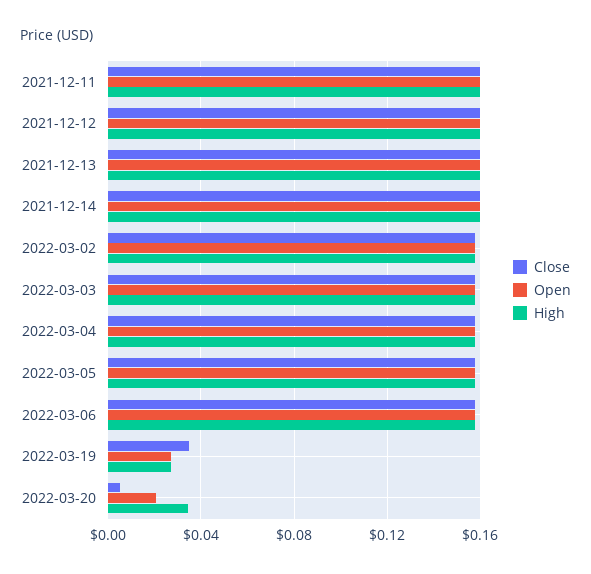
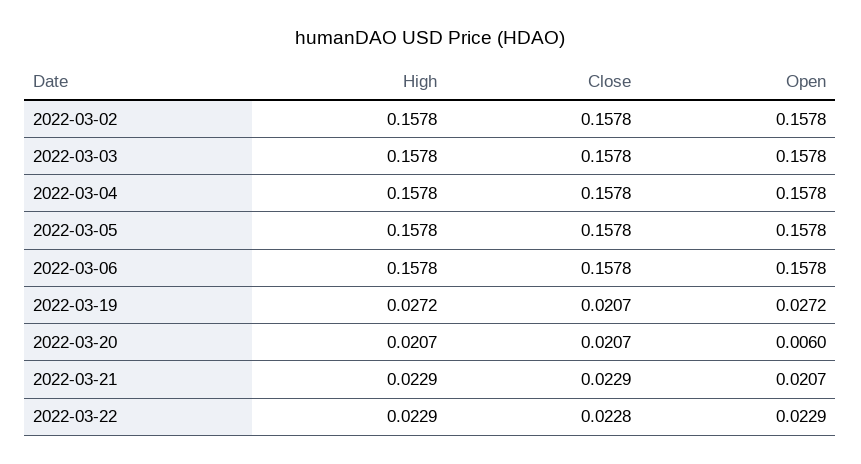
Close, 2021-12-11: 0.16 -> none
Open, 2021-12-11: 0.16 -> none
High, 2021-12-11: 0.16 -> none
Close, 2021-12-12: 0.16 -> none
Open, 2021-12-12: 0.16 -> none
High, 2021-12-12: 0.16 -> none
Close, 2021-12-13: 0.16 -> none
Open, 2021-12-13: 0.16 -> none
High, 2021-12-13: 0.16 -> none
Close, 2021-12-14: 0.16 -> none
Open, 2021-12-14: 0.16 -> none
High, 2021-12-14: 0.16 -> none
Close, 2022-03-19: 0.035 -> 0.0207
Close, 2022-03-20: 0.005 -> 0.0207
Open, 2022-03-20: 0.02 -> 0.006
High, 2022-03-20: 0.035 -> 0.0207
High, 2022-03-21: none -> 0.0229
Close, 2022-03-21: none -> 0.0229
Open, 2022-03-21: none -> 0.0207
High, 2022-03-22: none -> 0.0229
Close, 2022-03-22: none -> 0.0228
Open, 2022-03-22: none -> 0.0229

